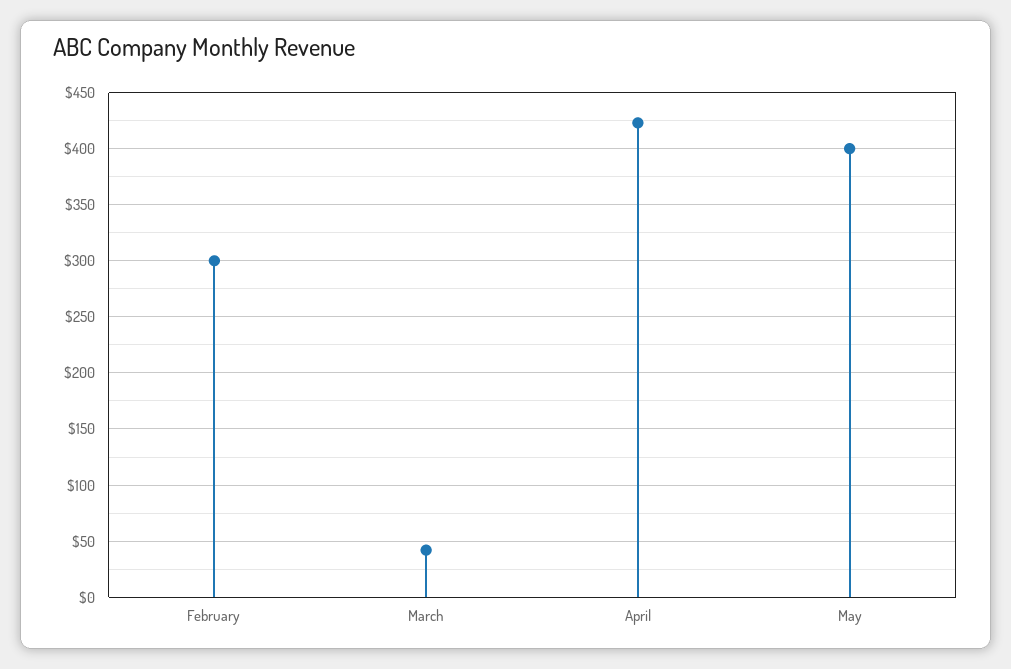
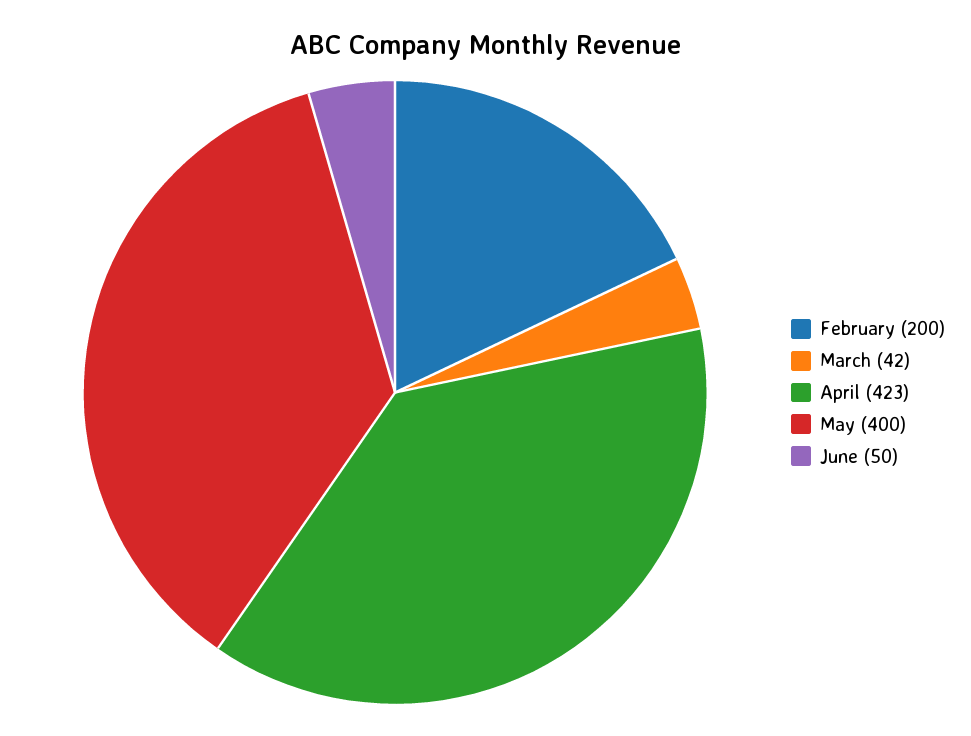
February: 300 -> 200
June: none -> 50

